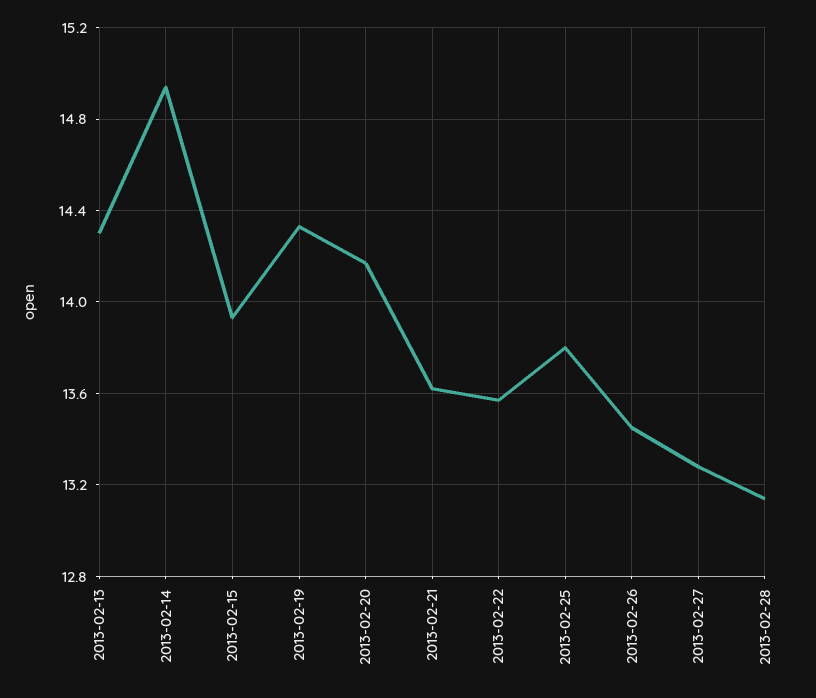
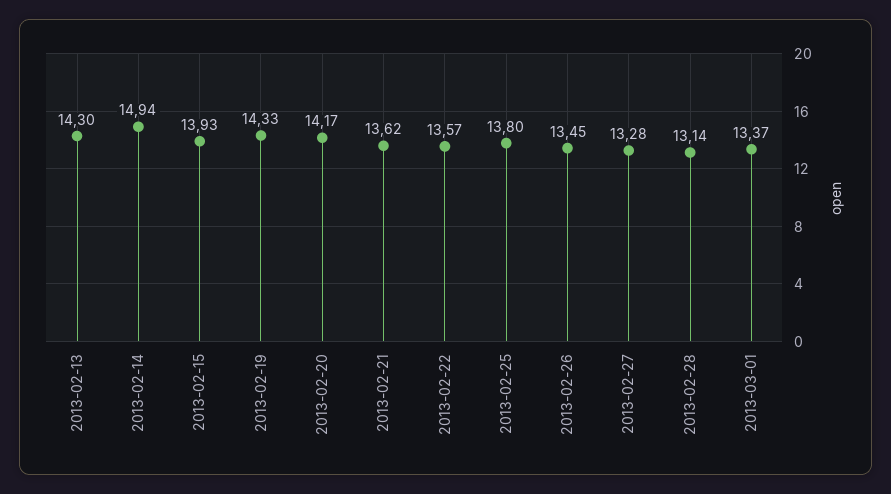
2013-03-01: none -> 13.37

